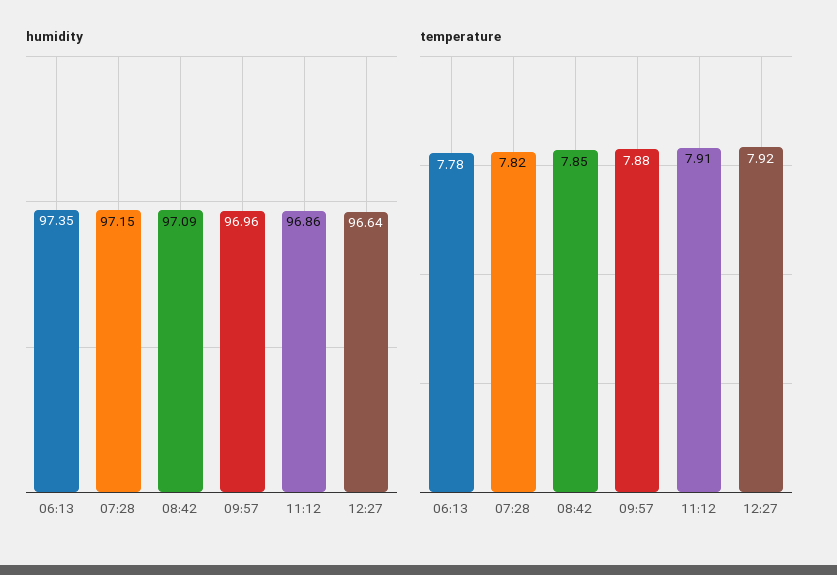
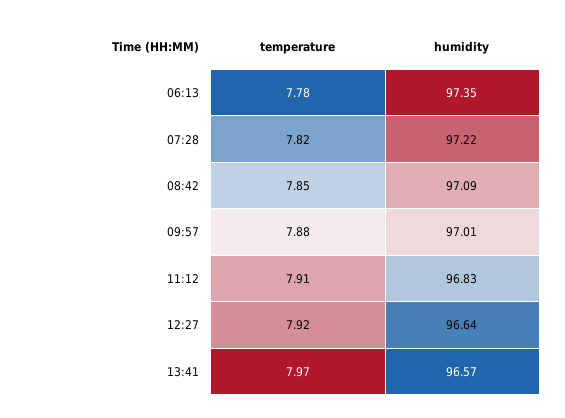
humidity, 07:28: 97.15 -> 97.22
humidity, 09:57: 96.96 -> 97.01
humidity, 11:12: 96.86 -> 96.83
temperature, 13:41: none -> 7.97
humidity, 13:41: none -> 96.57

